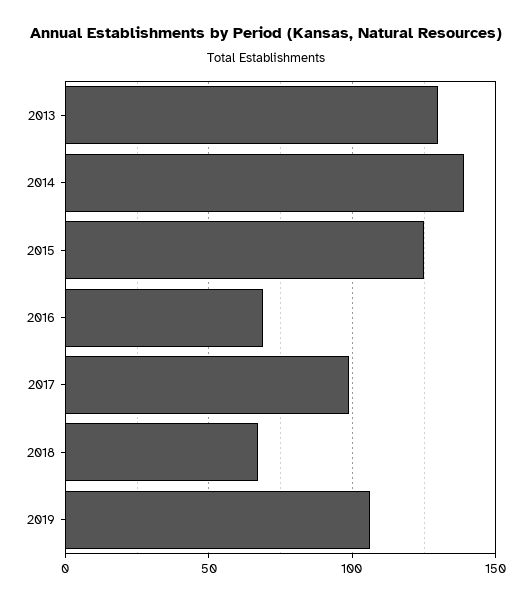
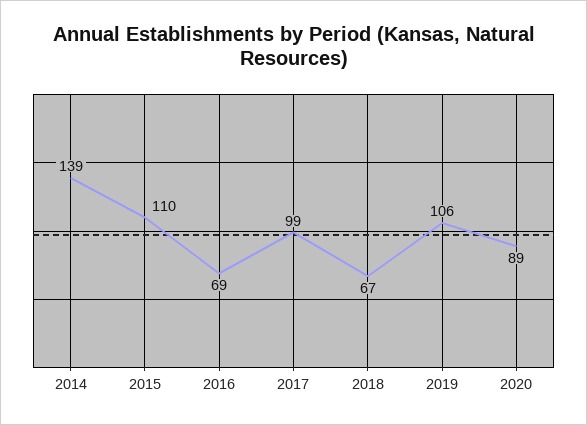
2013: 130 -> none
2015: 125 -> 110
2020: none -> 89

